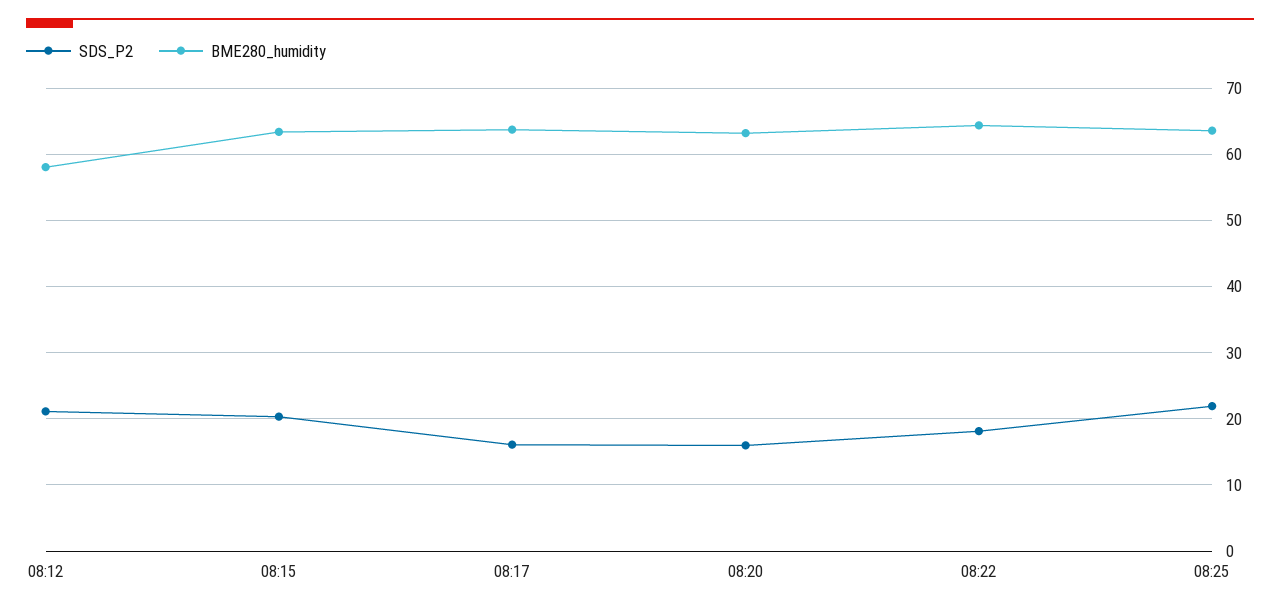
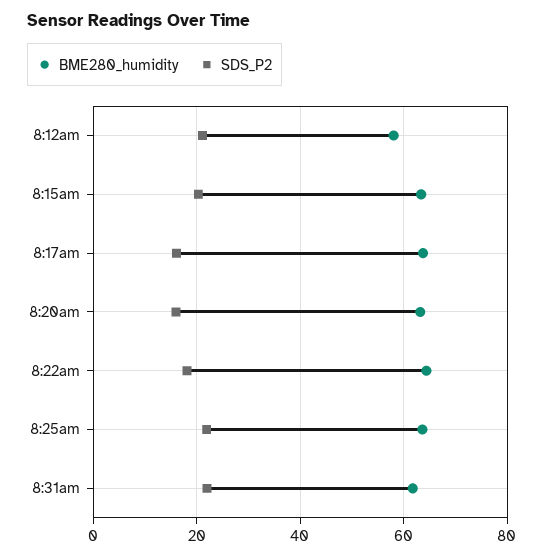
BME280_humidity, 8:31am: none -> 62
SDS_P2, 8:31am: none -> 22

